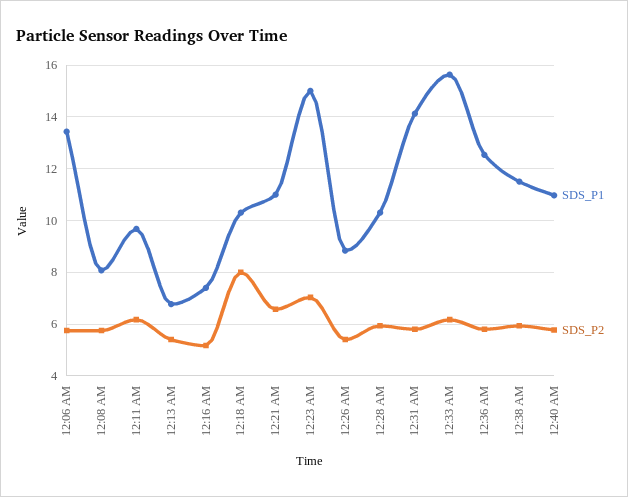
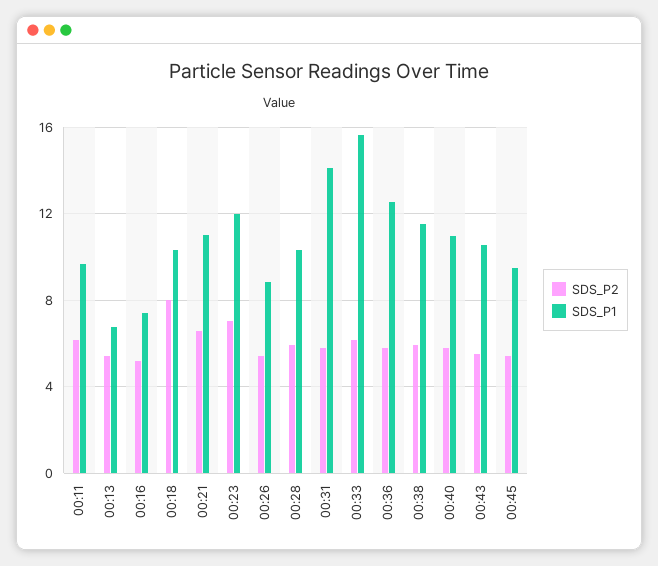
SDS_P1, 12:06 AM: 13.5 -> none
SDS_P2, 12:06 AM: 5.75 -> none
SDS_P1, 12:08 AM: 8 -> none
SDS_P2, 12:08 AM: 5.75 -> none
SDS_P1, 12:23 AM: 15 -> 12
SDS_P2, 00:43: none -> 5.5
SDS_P1, 00:43: none -> 10.5
SDS_P2, 00:45: none -> 5.5
SDS_P1, 00:45: none -> 9.5

